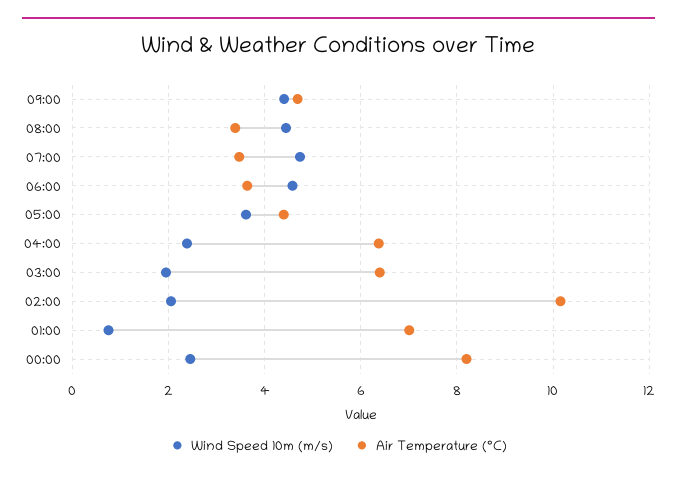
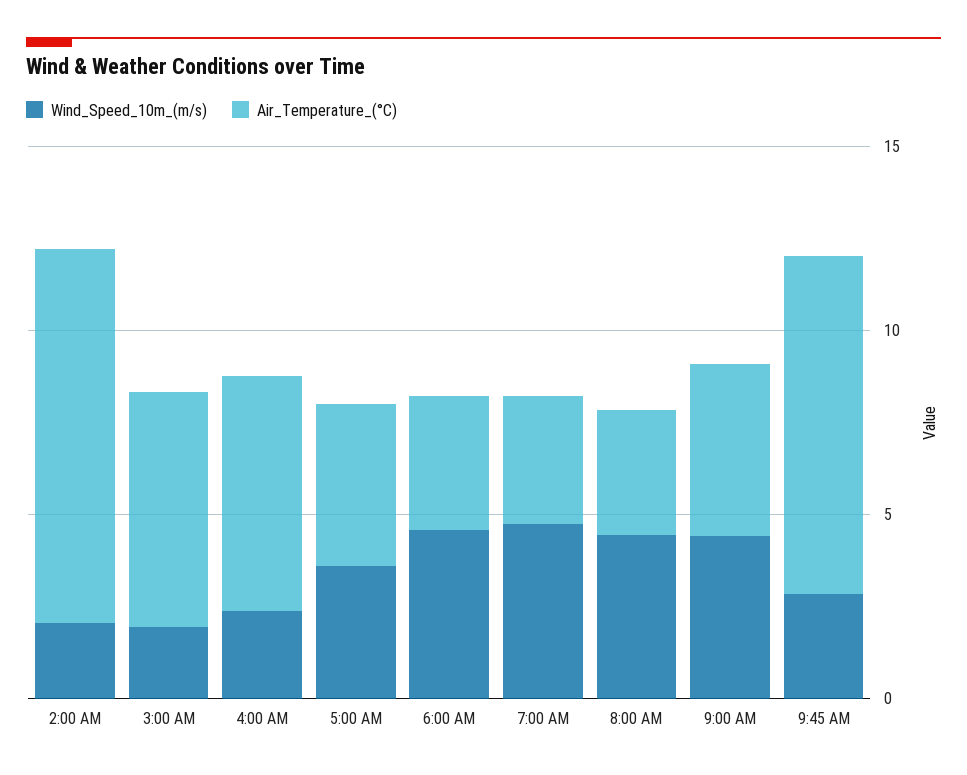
Wind Speed 10m (m/s), 01:00: 0.8 -> none
Air Temperature (°C), 01:00: 7 -> none
Wind Speed 10m (m/s), 00:00: 2.4 -> none
Air Temperature (°C), 00:00: 8.2 -> none
Wind Speed 10m (m/s), 9:45 AM: none -> 3
Air Temperature (°C), 9:45 AM: none -> 9

